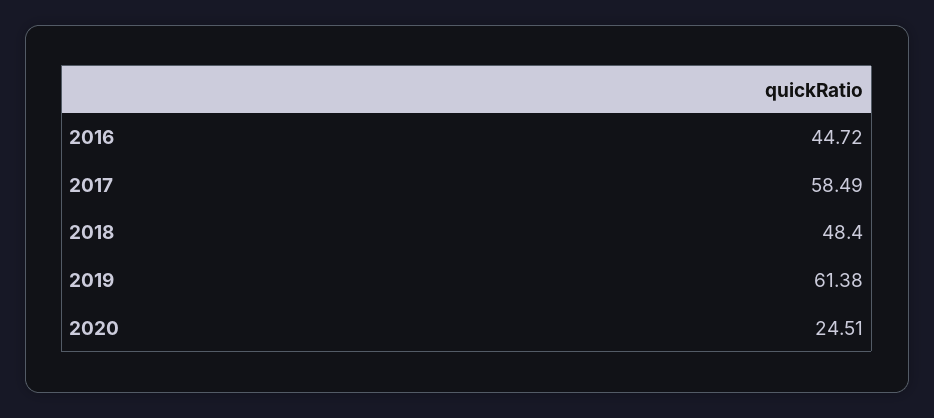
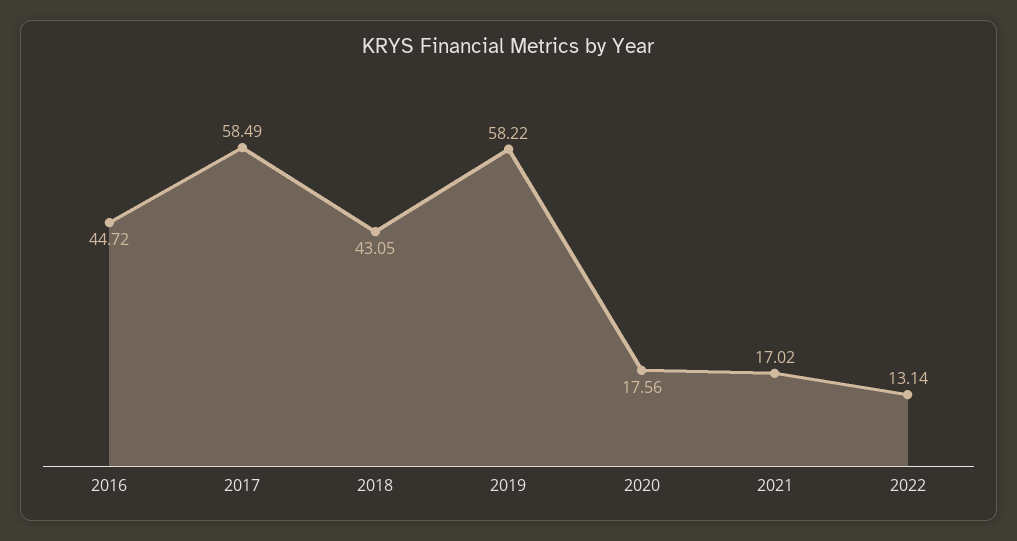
2018: 48.4 -> 43.05
2019: 61.38 -> 58.22
2020: 24.51 -> 17.56
2021: none -> 17.02
2022: none -> 13.14

